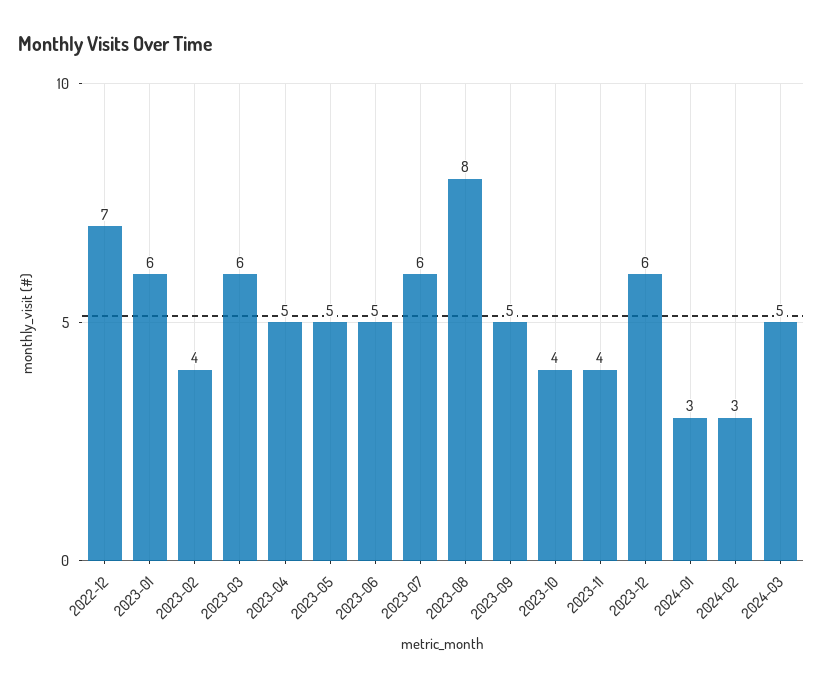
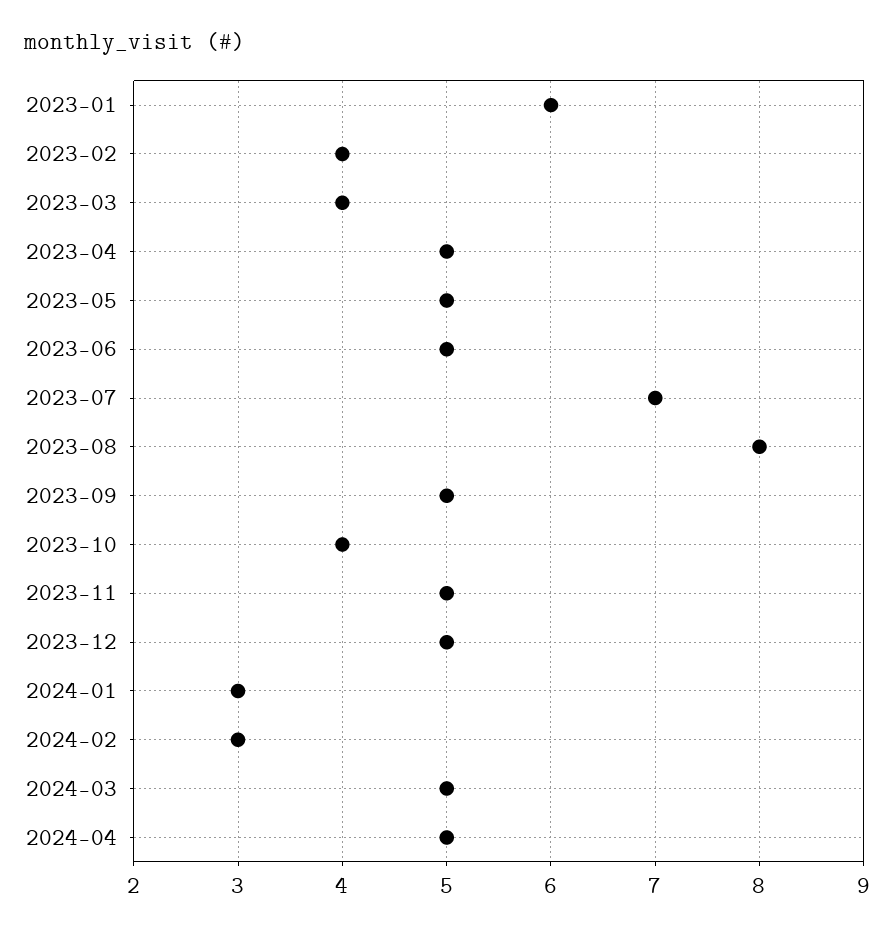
2022-12: 7 -> none
2023-03: 6 -> 4
2023-07: 6 -> 7
2023-11: 4 -> 5
2023-12: 6 -> 5
2024-04: none -> 5

